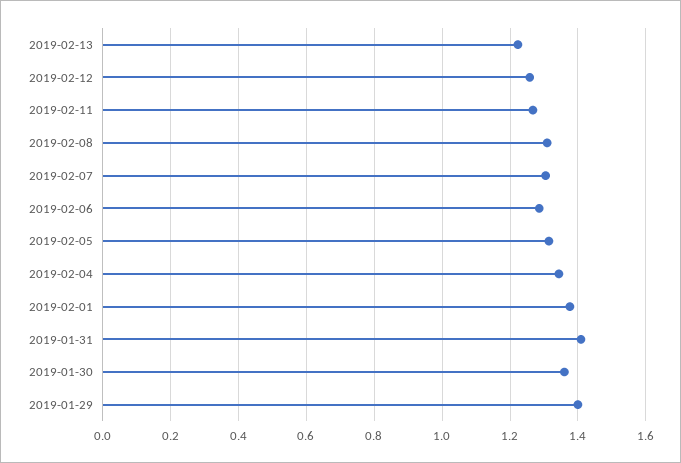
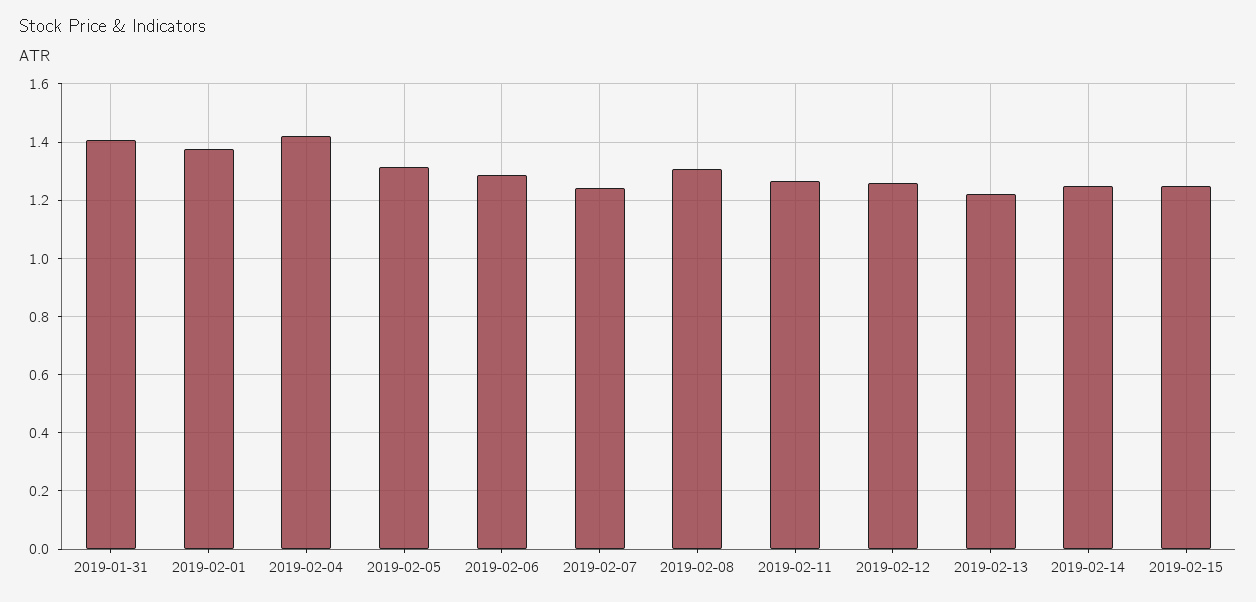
2019-02-07: 1.3 -> 1.25
2019-02-04: 1.34 -> 1.425
2019-01-30: 1.36 -> none
2019-01-29: 1.4 -> none
2019-02-14: none -> 1.25
2019-02-15: none -> 1.25

